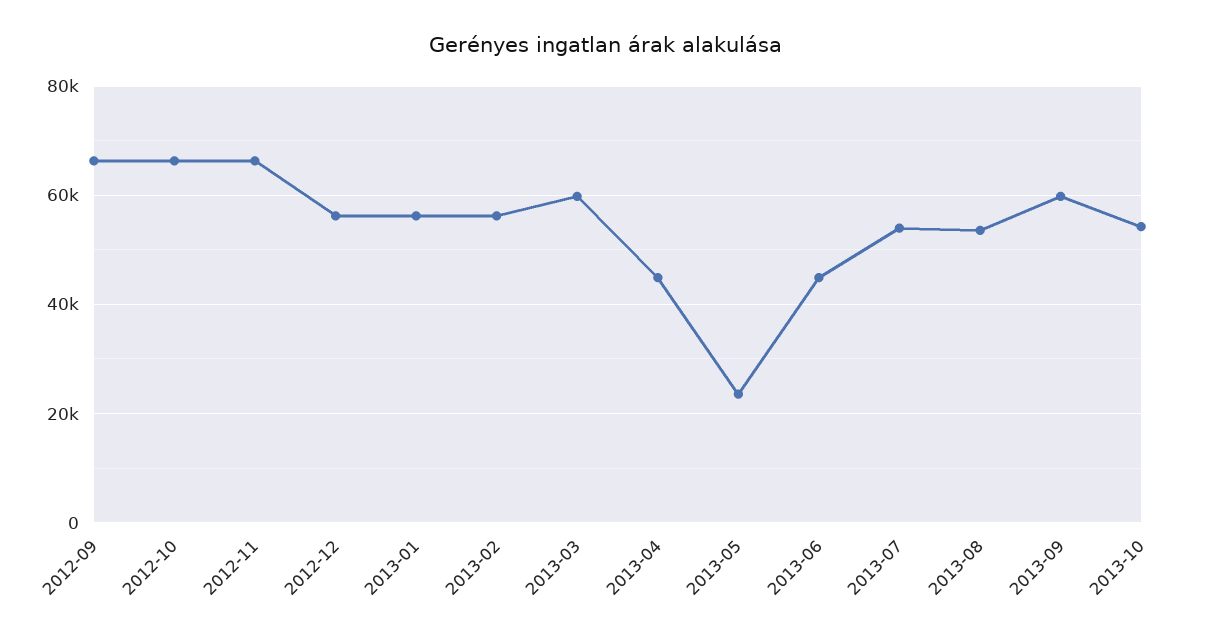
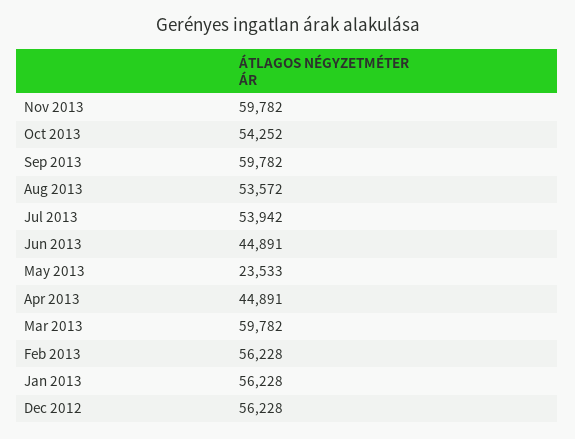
2012-09: 66000 -> none
2012-10: 66000 -> none
2012-11: 66000 -> none
Nov 2013: none -> 59782

